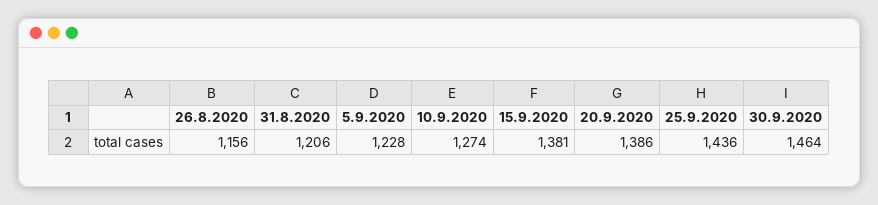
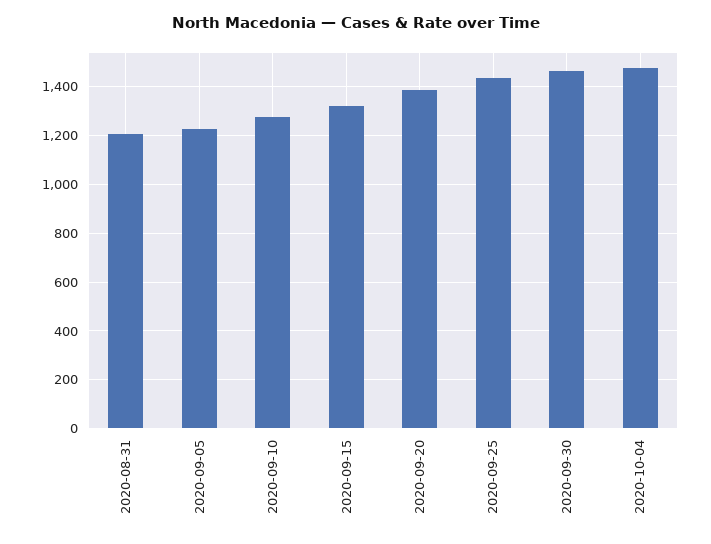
26.8.2020: 1156 -> none
15.9.2020: 1381 -> 1325
2020-10-04: none -> 1475

